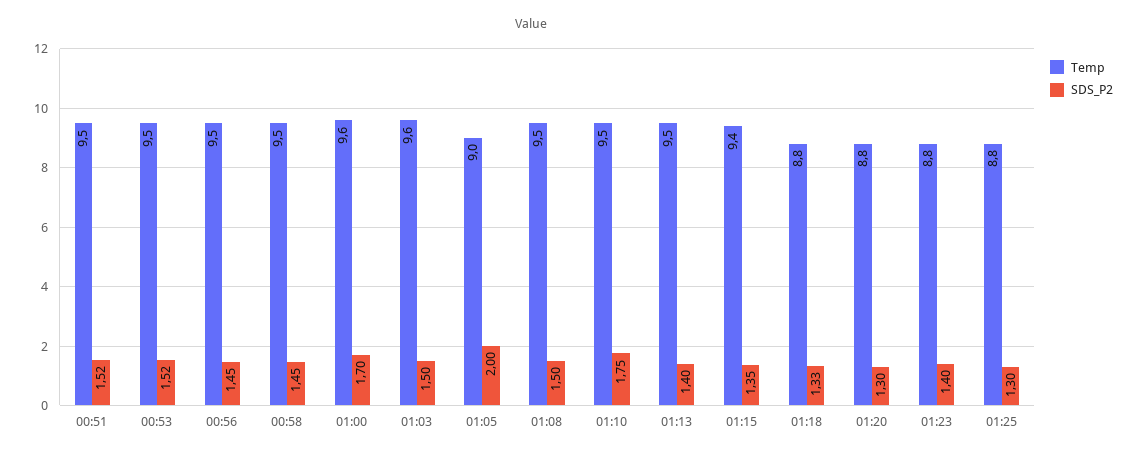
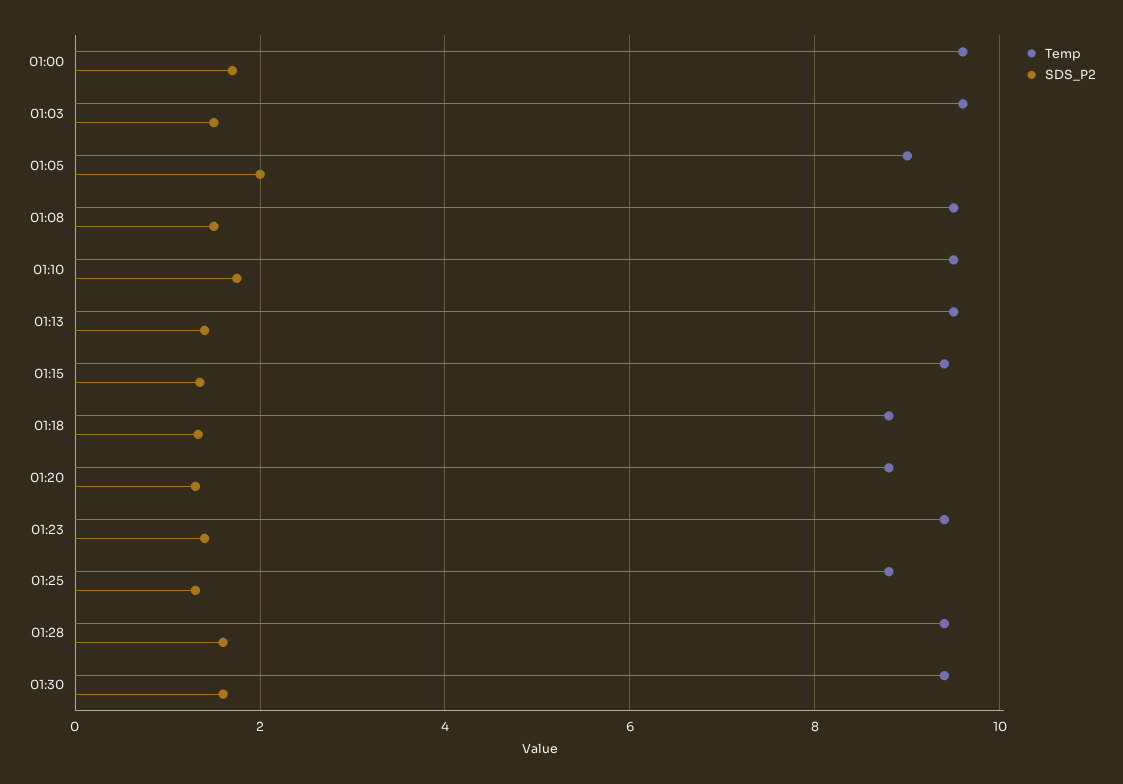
Temp, 00:51: 9.5 -> none
SDS_P2, 00:51: 1.52 -> none
Temp, 00:53: 9.5 -> none
SDS_P2, 00:53: 1.52 -> none
Temp, 00:56: 9.5 -> none
SDS_P2, 00:56: 1.45 -> none
Temp, 00:58: 9.5 -> none
SDS_P2, 00:58: 1.45 -> none
Temp, 01:23: 8.8 -> 9.4
Temp, 01:28: none -> 9.4
SDS_P2, 01:28: none -> 1.6
Temp, 01:30: none -> 9.4
SDS_P2, 01:30: none -> 1.6

